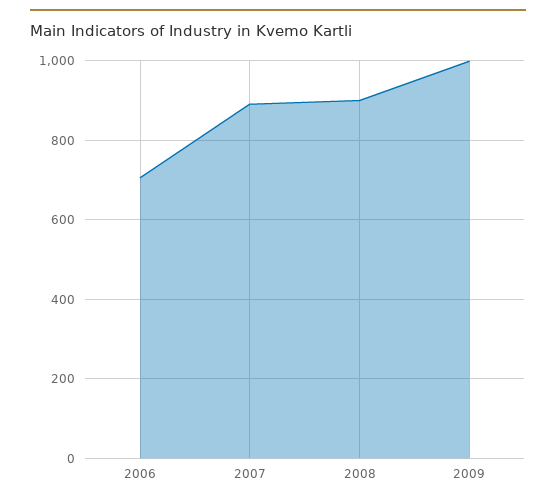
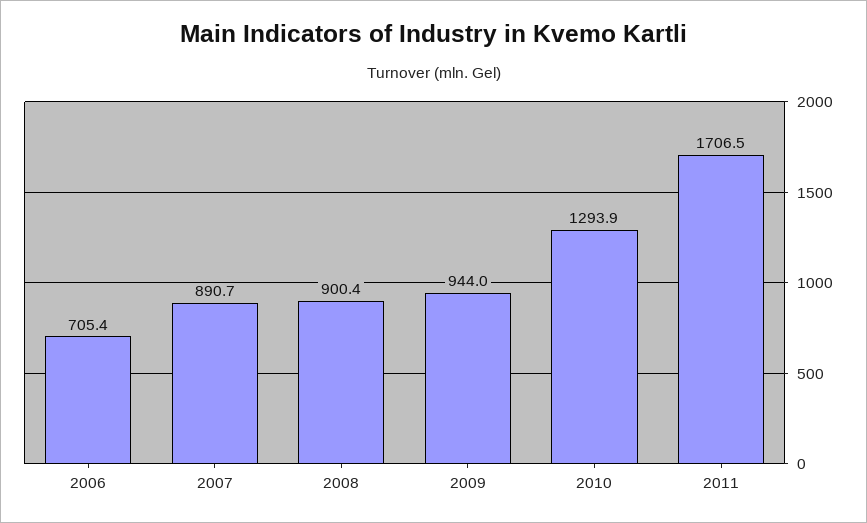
2009: 1000 -> 944
2010: none -> 1293.9
2011: none -> 1706.5

